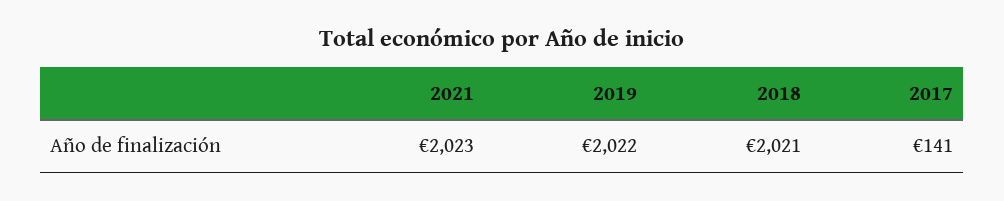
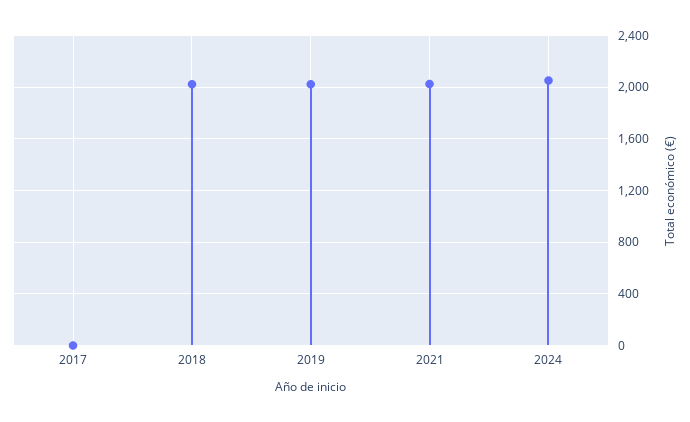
2017: 141 -> 0
2024: none -> 2050

